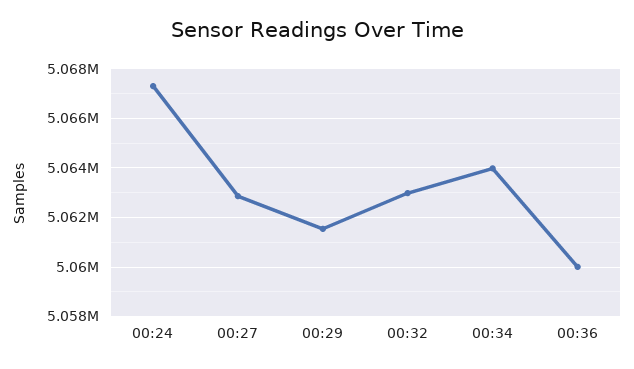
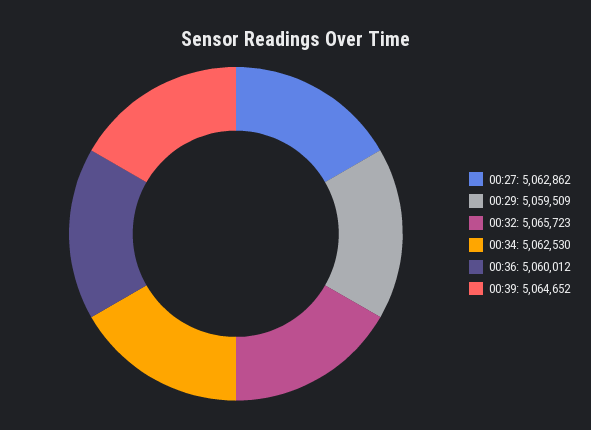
00:24: 5067250 -> none
00:29: 5061500 -> 5059509
00:32: 5063000 -> 5065723
00:34: 5064000 -> 5062530
00:39: none -> 5064652

